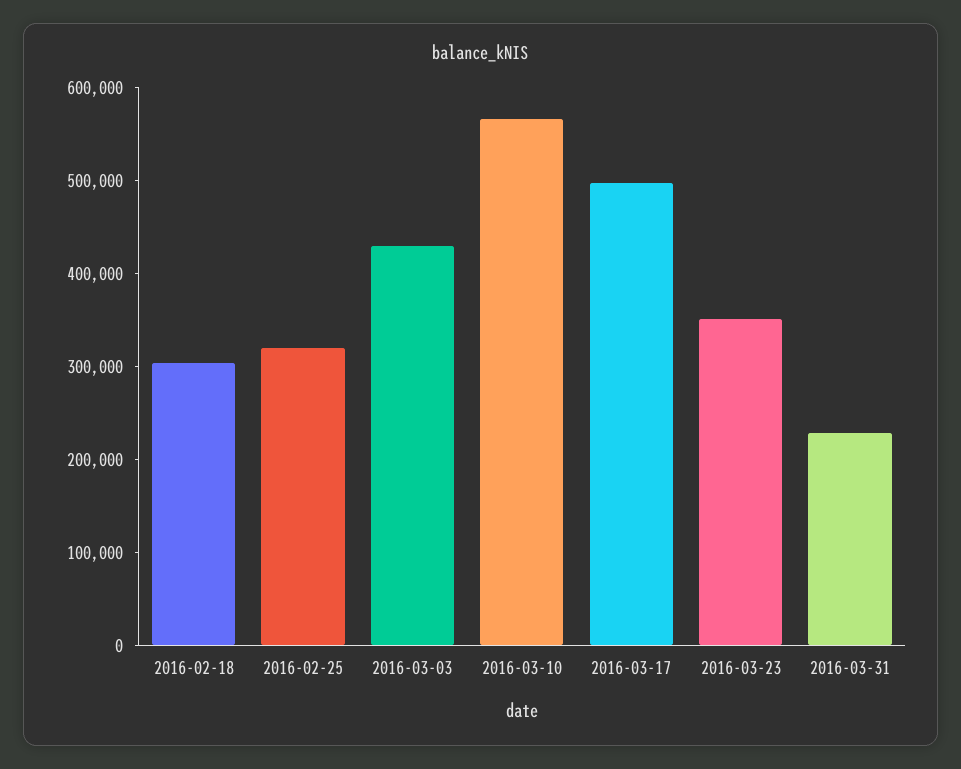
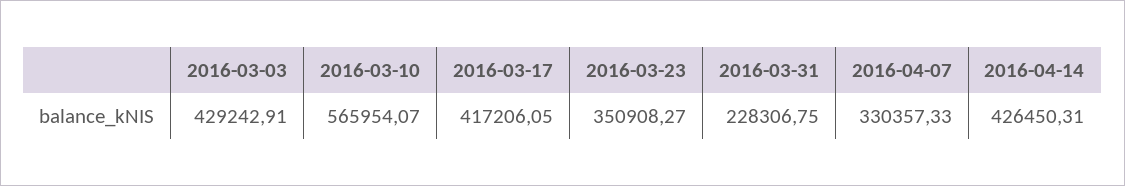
2016-02-18: 300000 -> none
2016-02-25: 320000 -> none
2016-03-17: 500000 -> 417206.05
2016-04-07: none -> 330357.33
2016-04-14: none -> 426450.31

